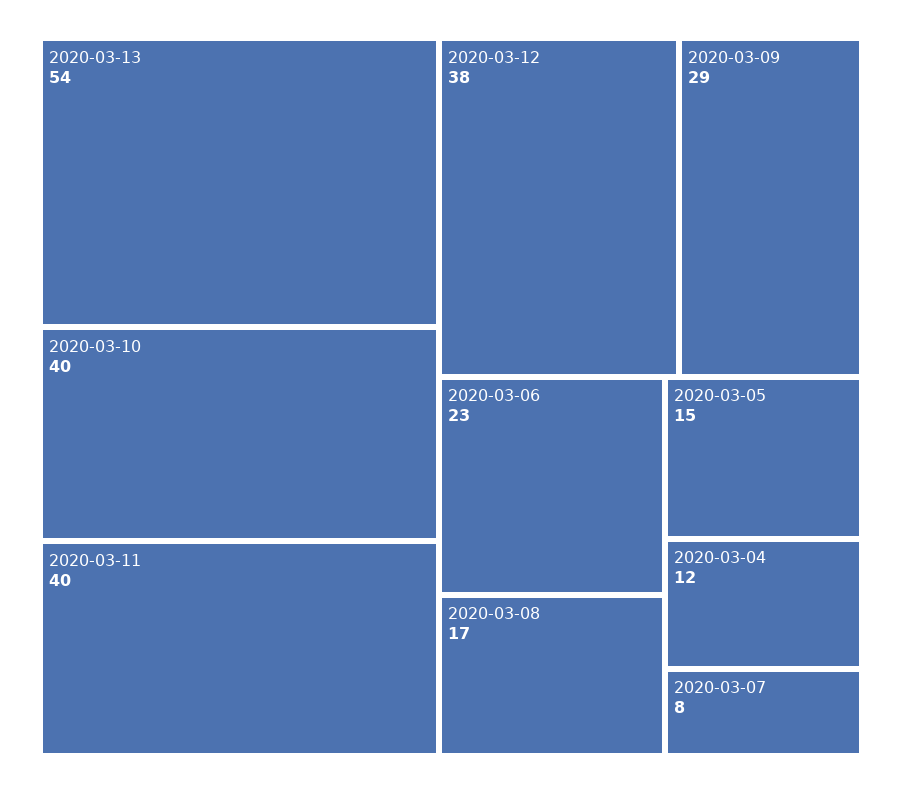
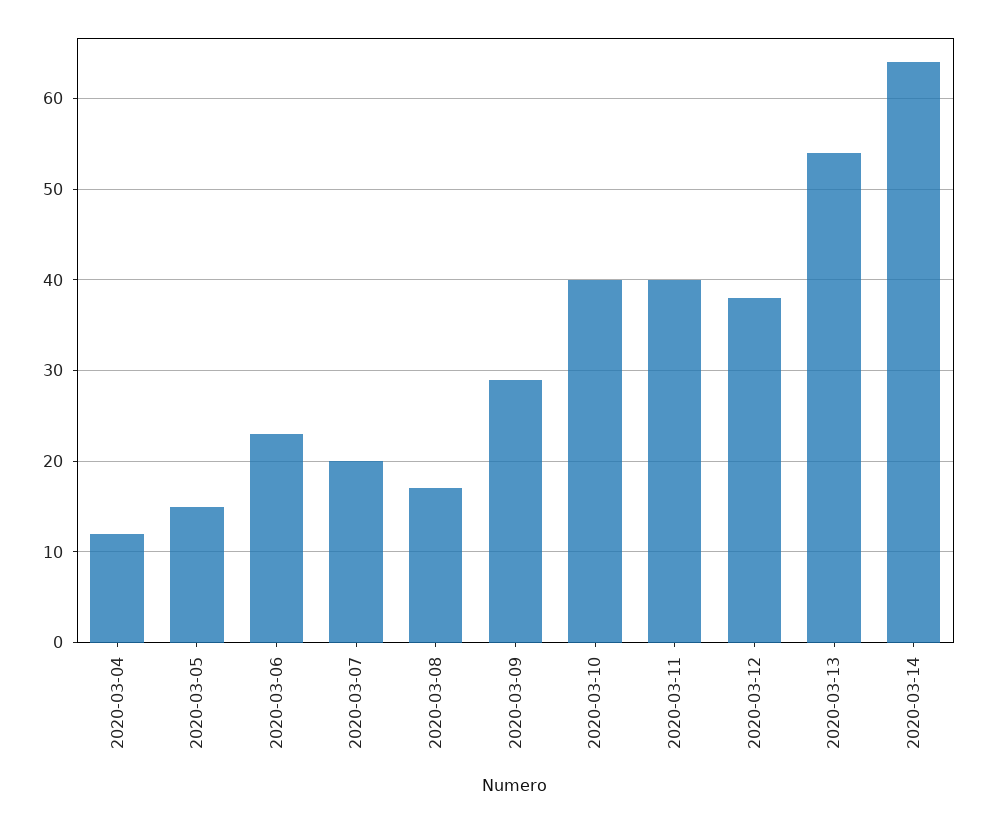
2020-03-07: 8 -> 20
2020-03-14: none -> 64

